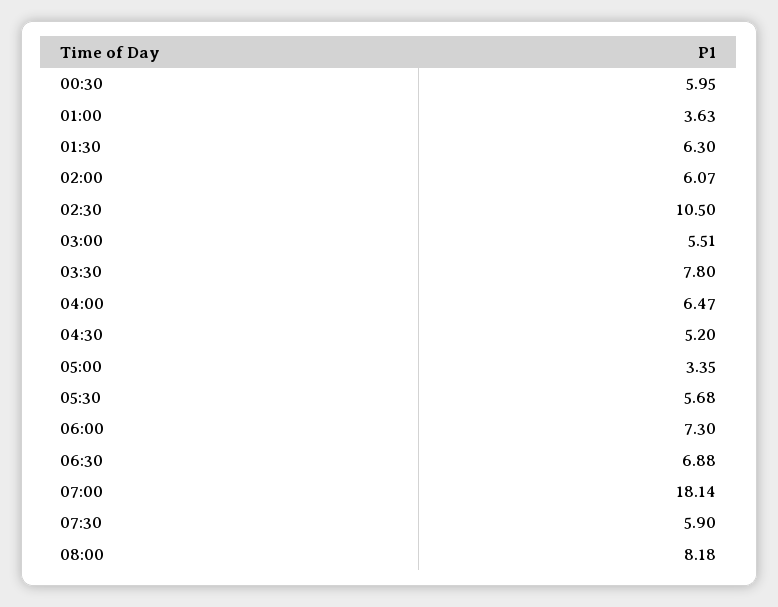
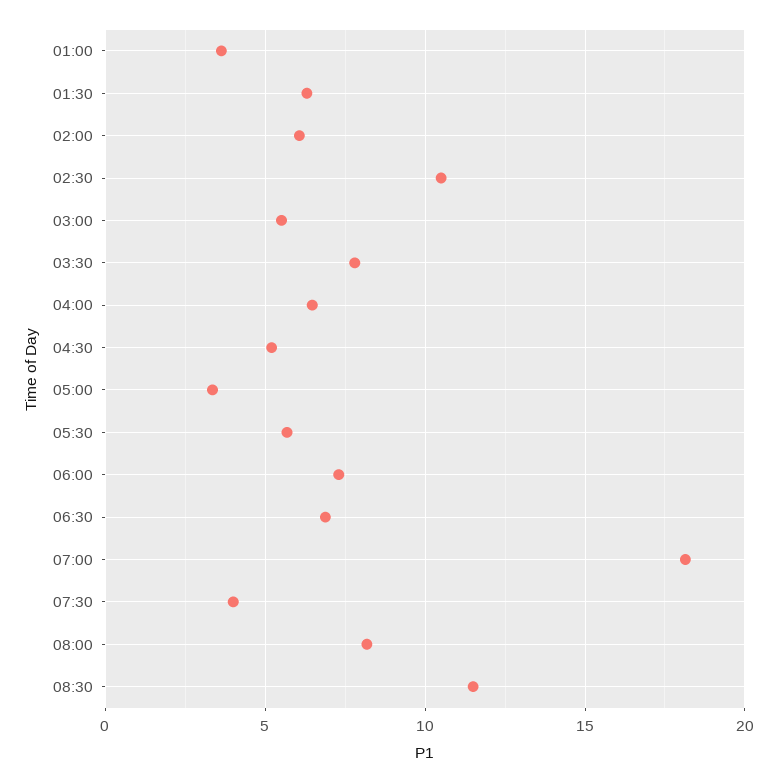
00:30: 5.95 -> none
07:30: 5.9 -> 4
08:30: none -> 11.5

